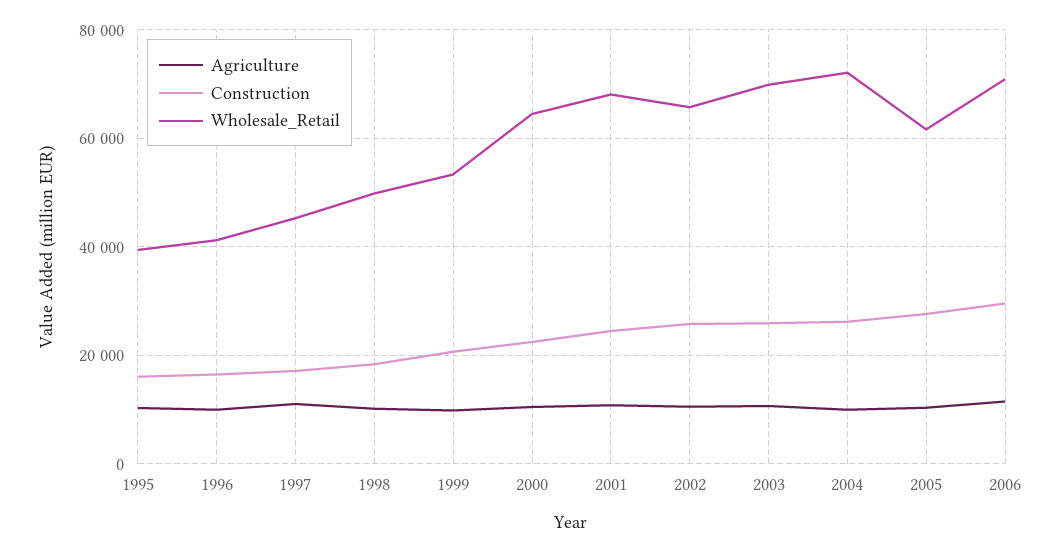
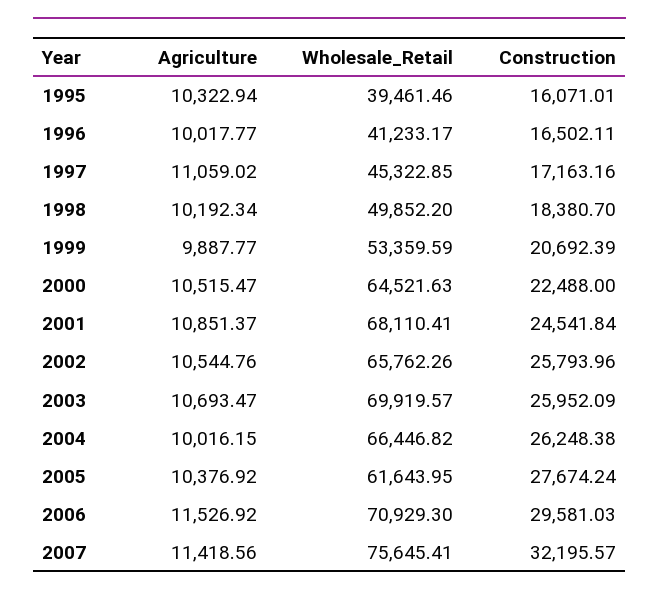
Wholesale_Retail, 2004: 72000 -> 66446.82
Agriculture, 2007: none -> 11418.56
Wholesale_Retail, 2007: none -> 75645.41
Construction, 2007: none -> 32195.57

